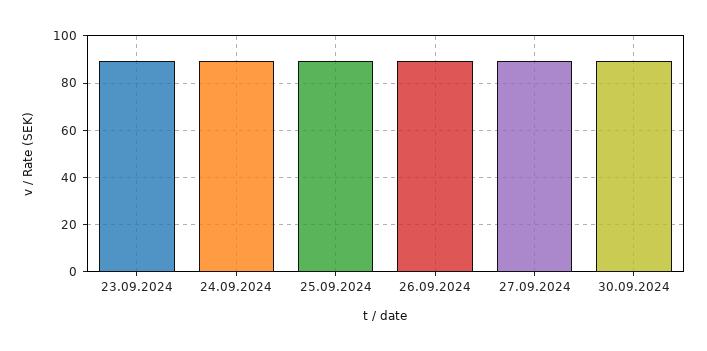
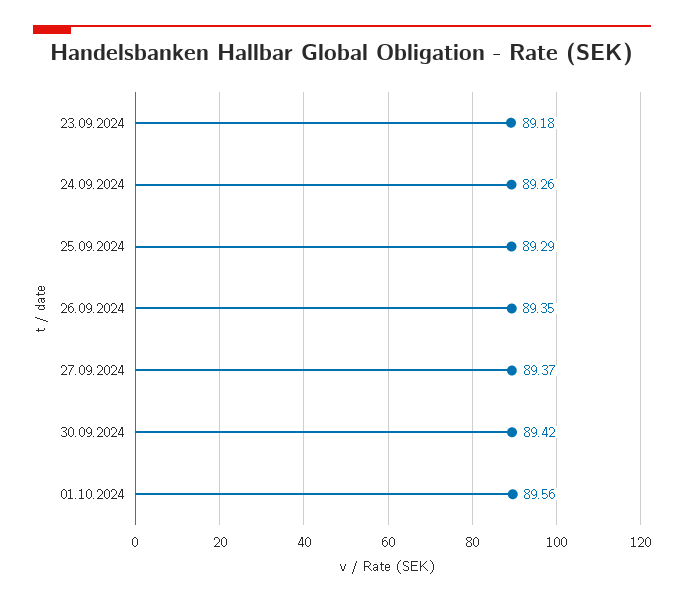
01.10.2024: none -> 89.56

